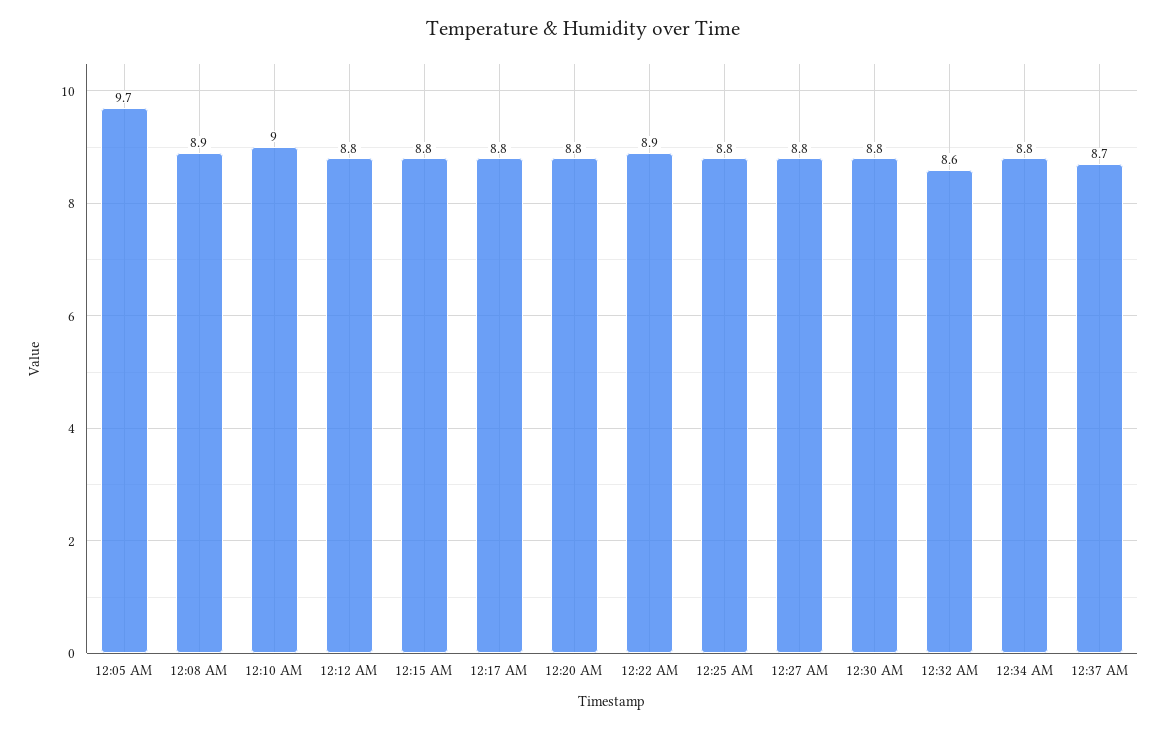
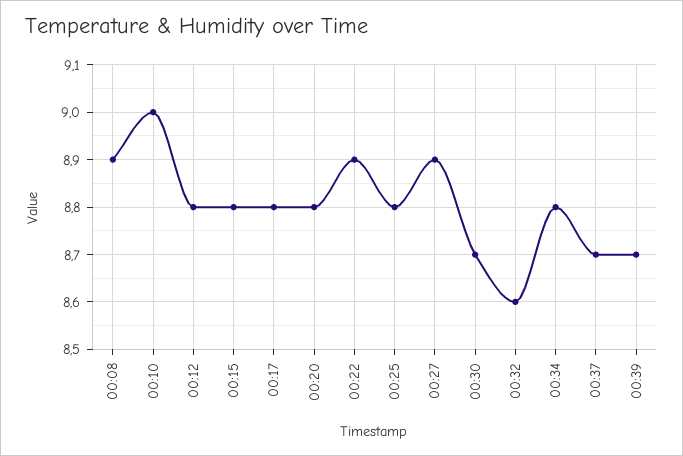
12:05 AM: 9.7 -> none
12:27 AM: 8.8 -> 8.9
12:30 AM: 8.8 -> 8.7
00:39: none -> 8.7

